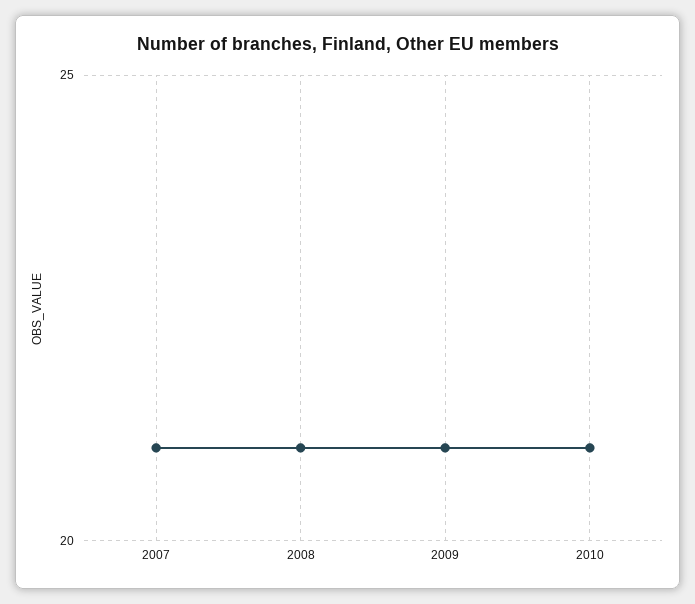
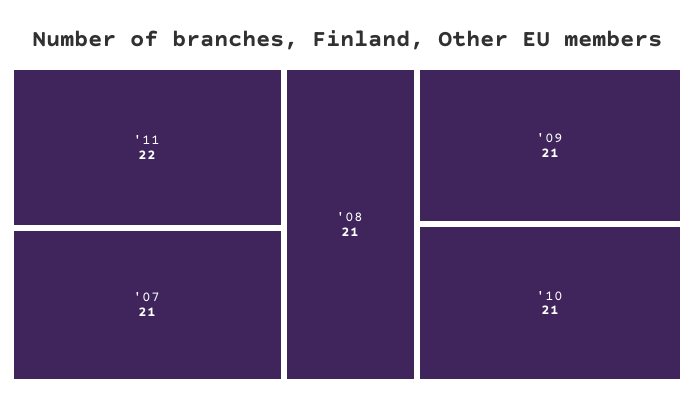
'11: none -> 22

